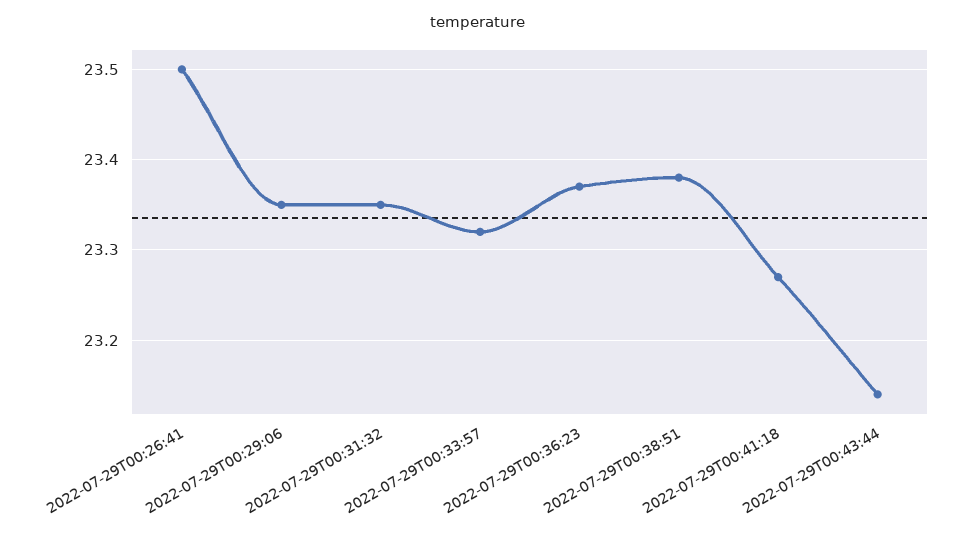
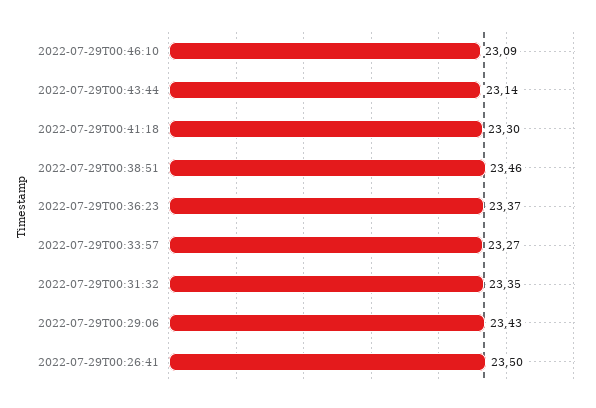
2022-07-29T00:29:06: 23.35 -> 23.43
2022-07-29T00:33:57: 23.32 -> 23.27
2022-07-29T00:38:51: 23.38 -> 23.46
2022-07-29T00:41:18: 23.27 -> 23.3
2022-07-29T00:46:10: none -> 23.09

